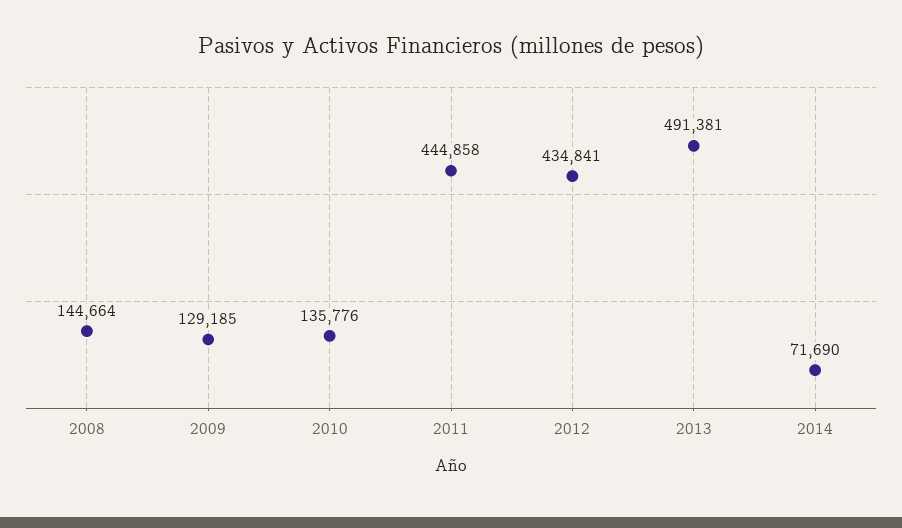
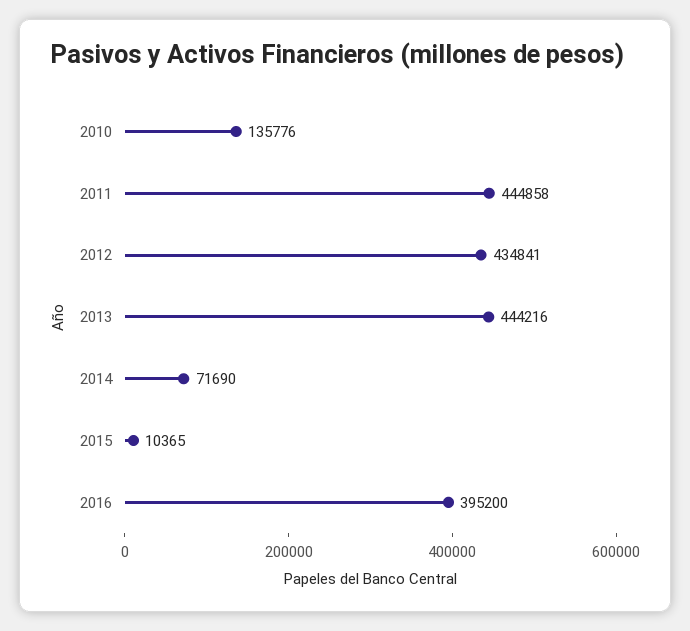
2008: 144664 -> none
2009: 129185 -> none
2013: 491381 -> 444216
2015: none -> 10365
2016: none -> 395200

